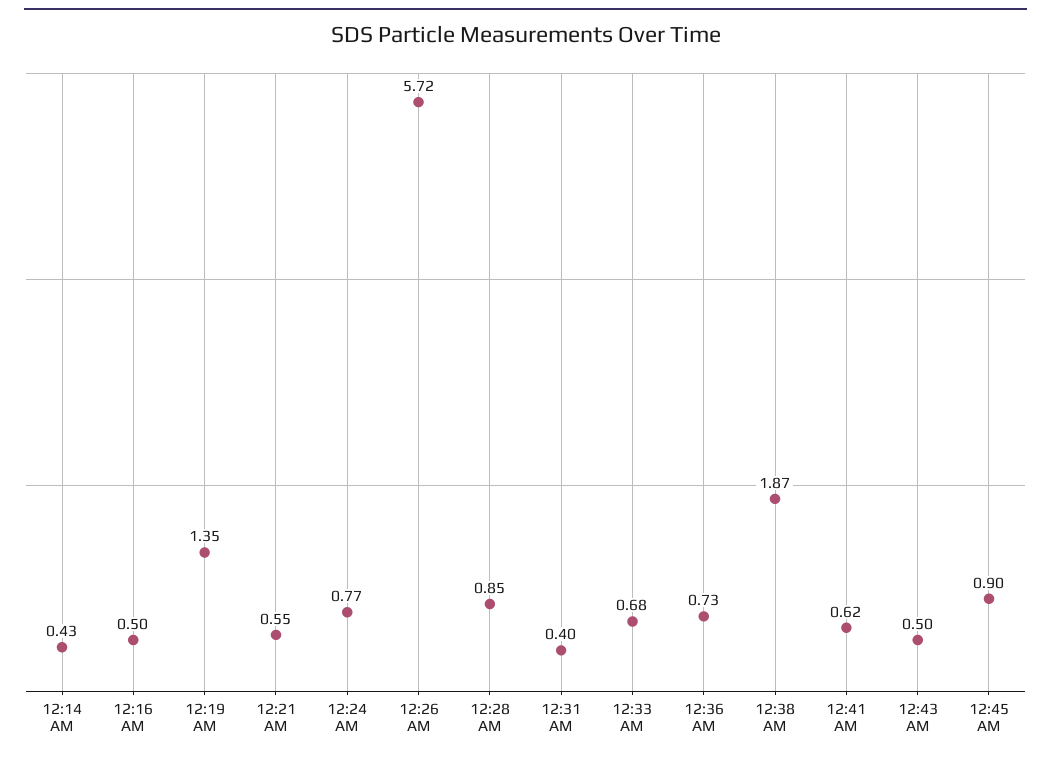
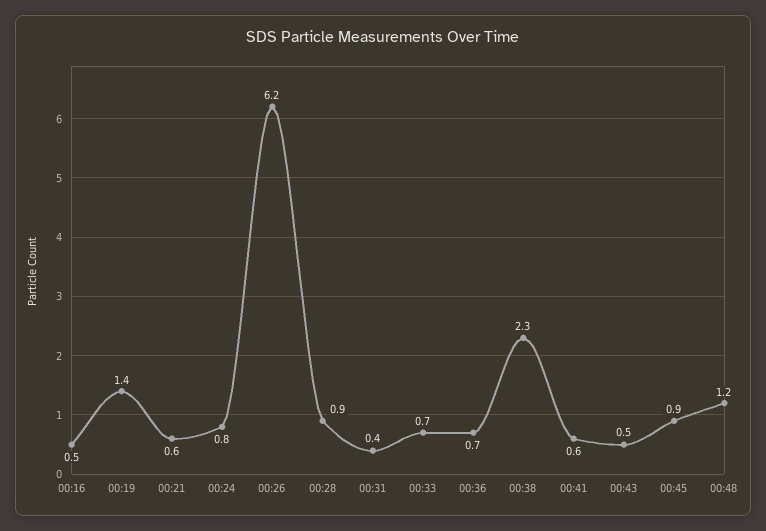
12:14 AM: 0.43 -> none
12:26 AM: 5.72 -> 6.2
12:38 AM: 1.87 -> 2.3
00:48: none -> 1.2

